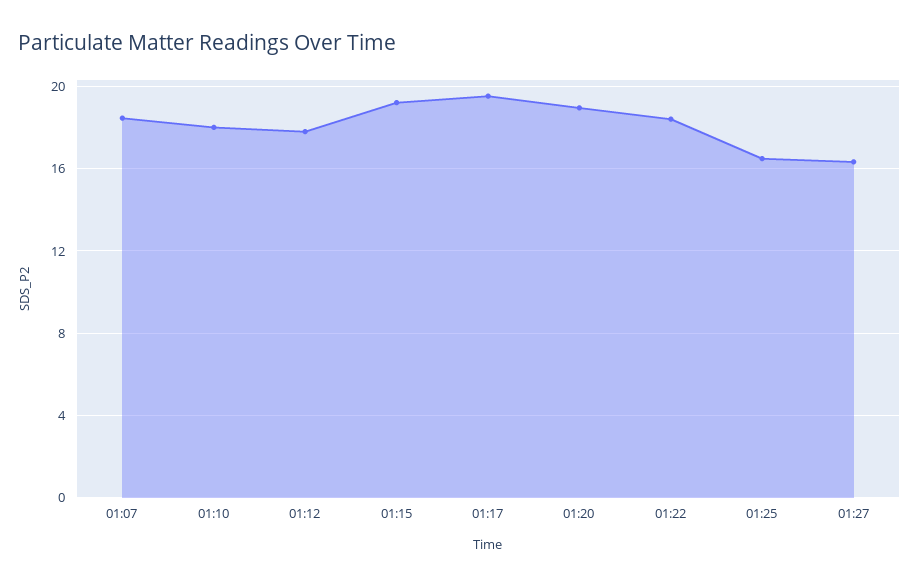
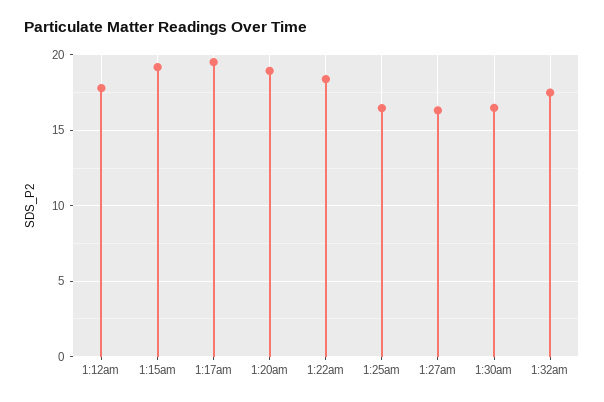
01:07: 18.5 -> none
01:10: 18 -> none
1:30am: none -> 16.5
1:32am: none -> 17.5

